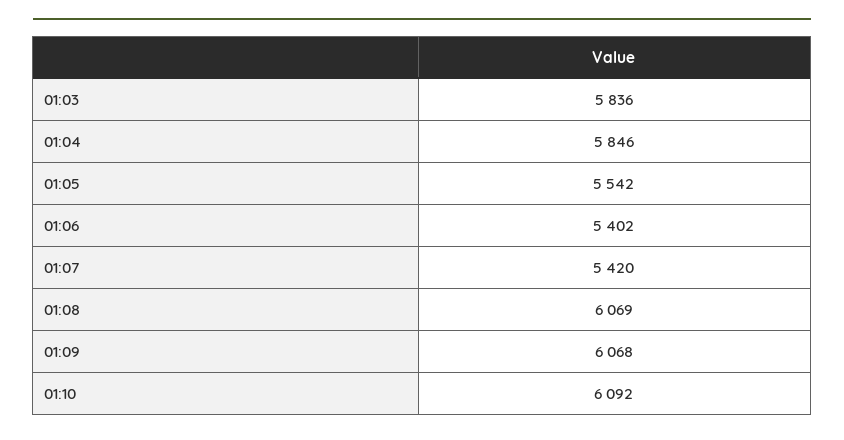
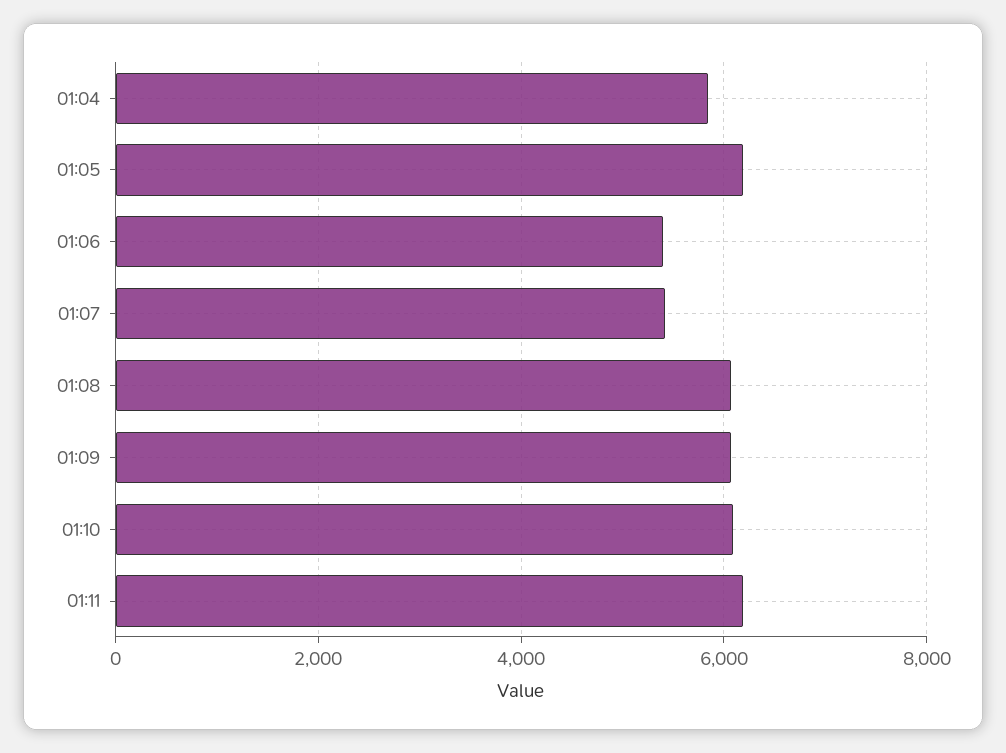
01:03: 5836 -> none
01:05: 5542 -> 6200
01:11: none -> 6200

